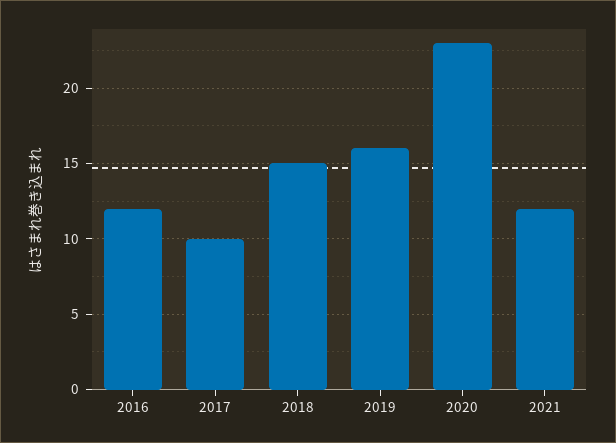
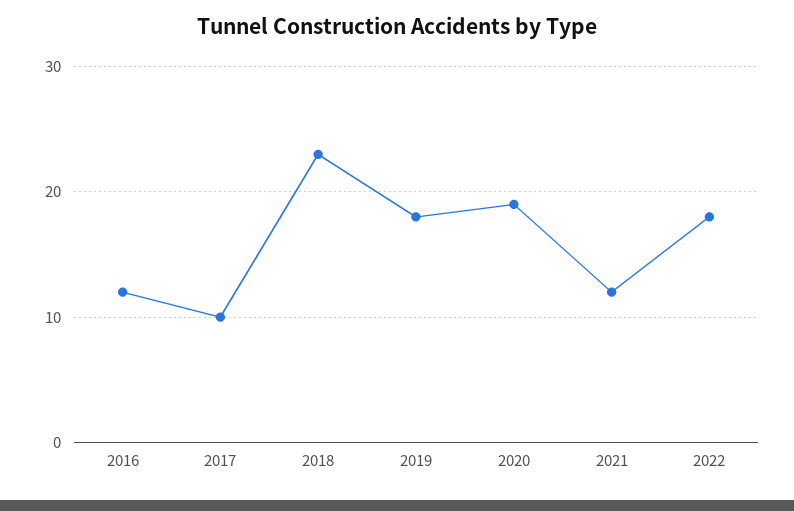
2018: 15 -> 23
2019: 16 -> 18
2020: 23 -> 19
2022: none -> 18

